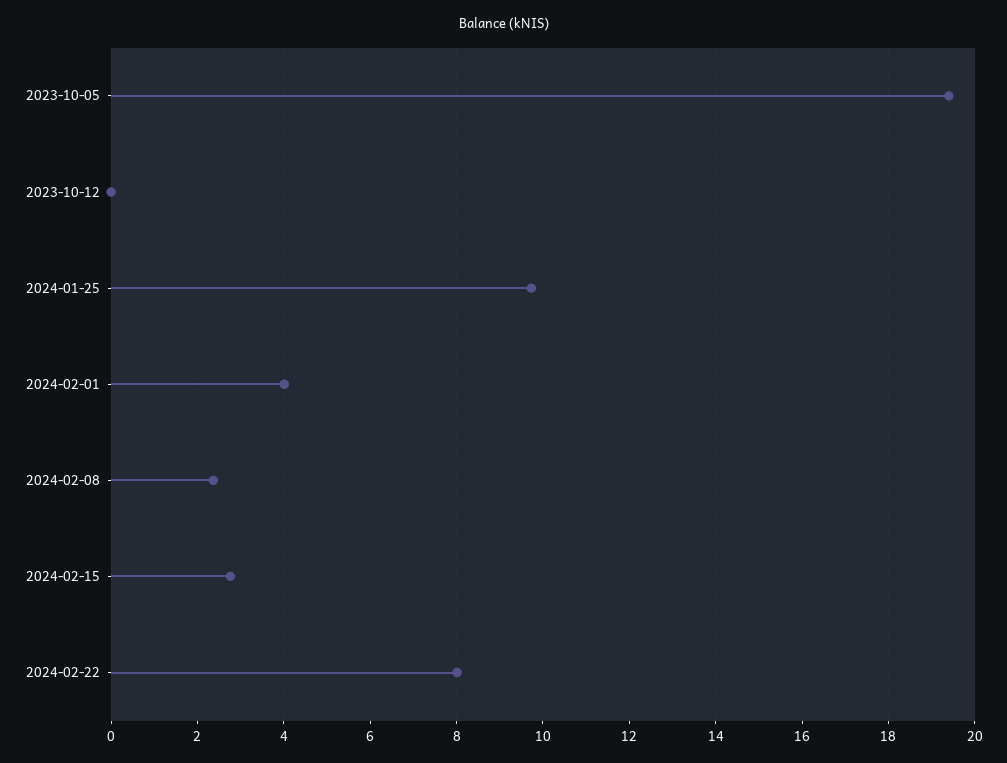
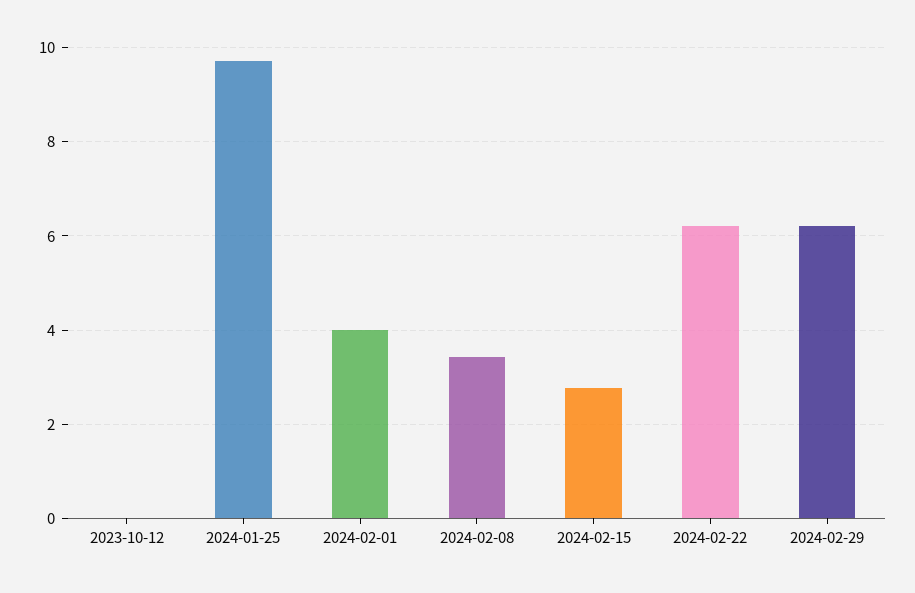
2023-10-05: 19.4 -> none
2024-02-08: 2.4 -> 3.4
2024-02-22: 8 -> 6.2
2024-02-29: none -> 6.2

